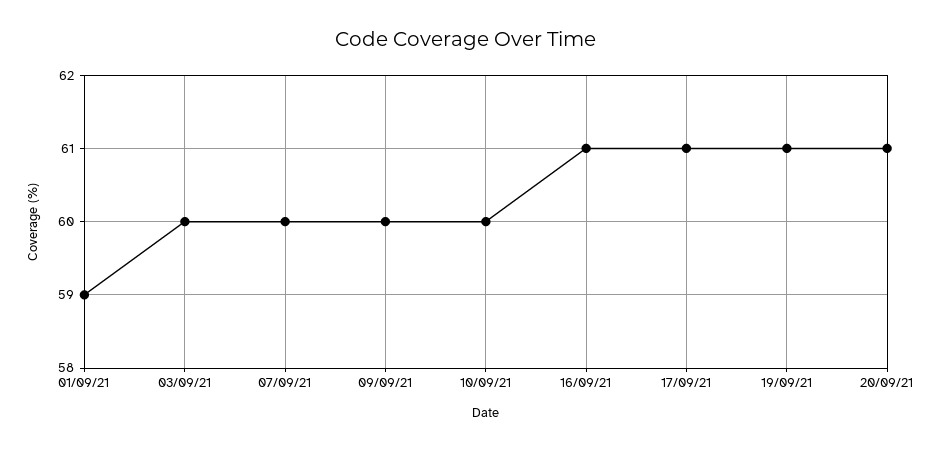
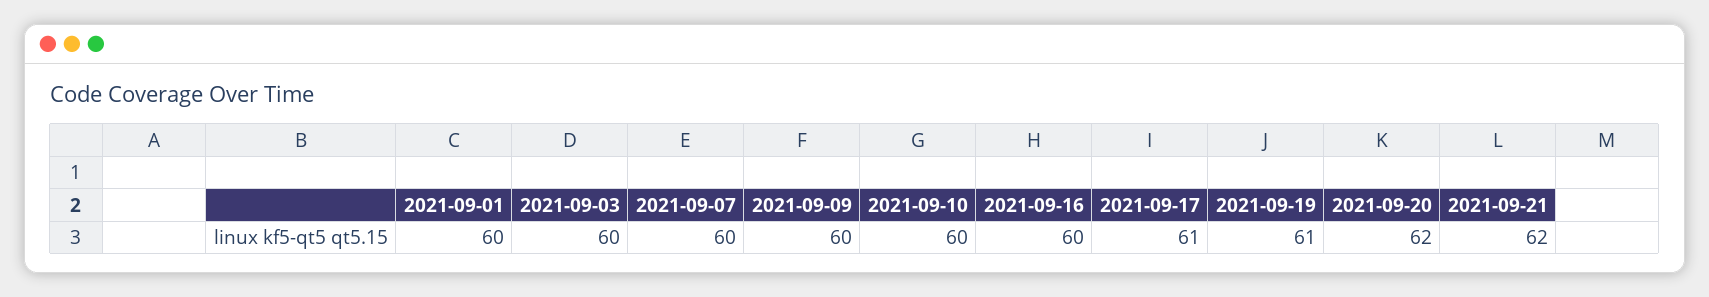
01/09/21: 59 -> 60
16/09/21: 61 -> 60
20/09/21: 61 -> 62
2021-09-21: none -> 62

